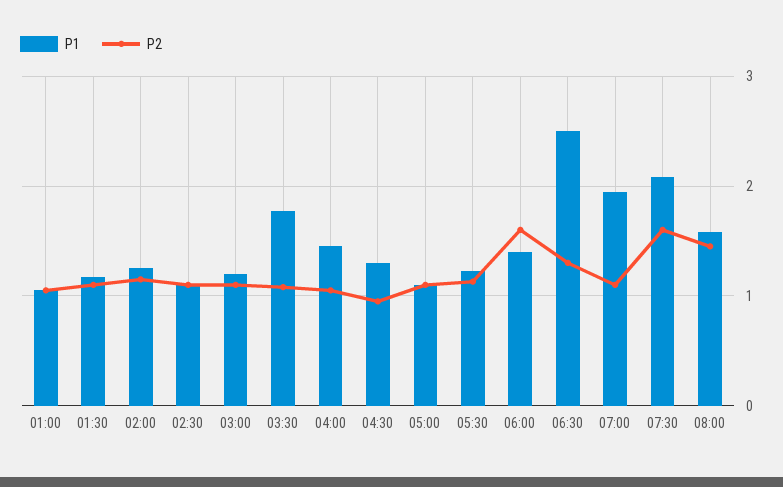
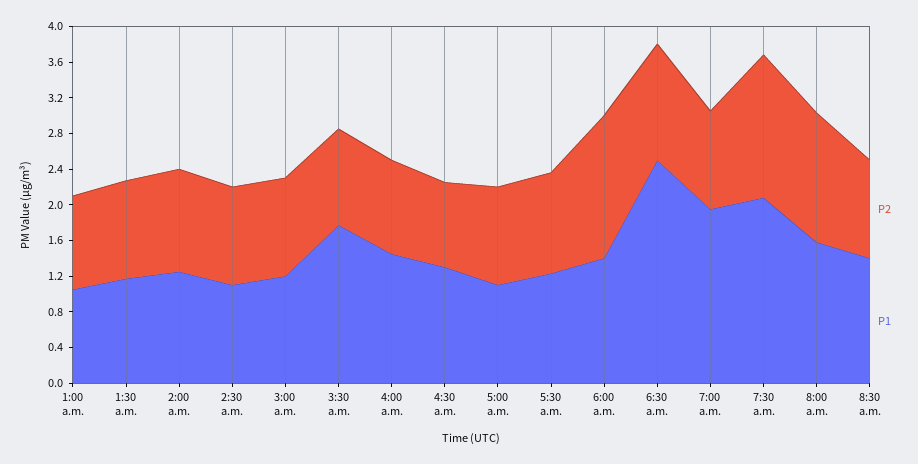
P2, 8:30 a.m.: none -> 1.1
P1, 8:30 a.m.: none -> 1.4

